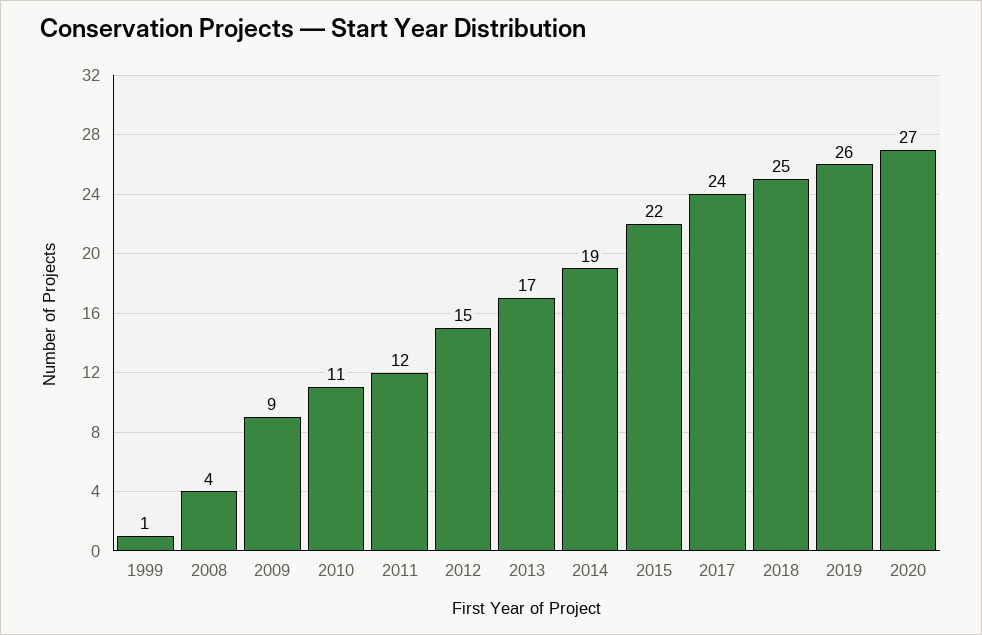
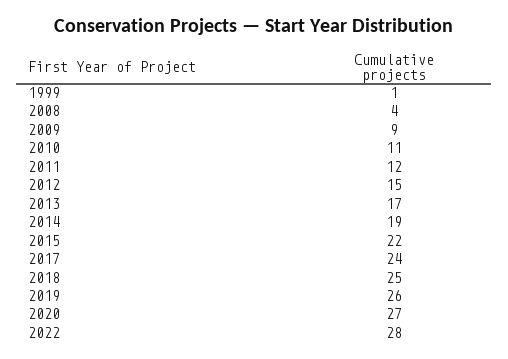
2022: none -> 28

